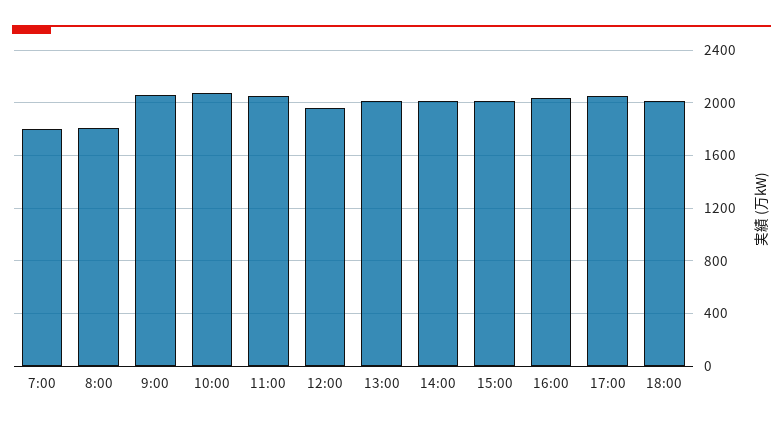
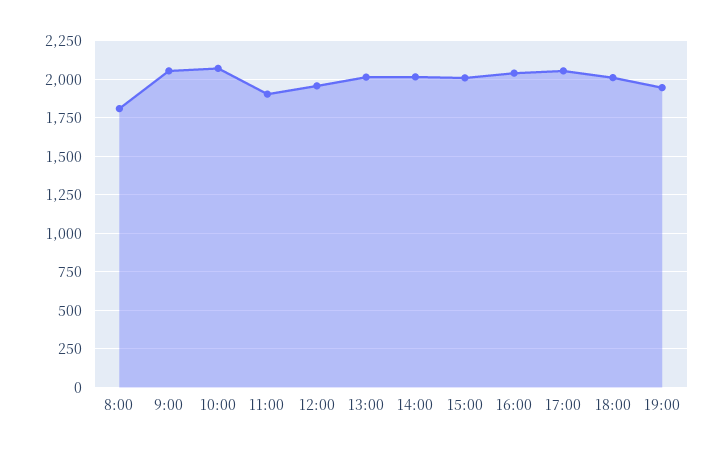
7:00: 1800 -> none
11:00: 2050 -> 1900
19:00: none -> 1950

